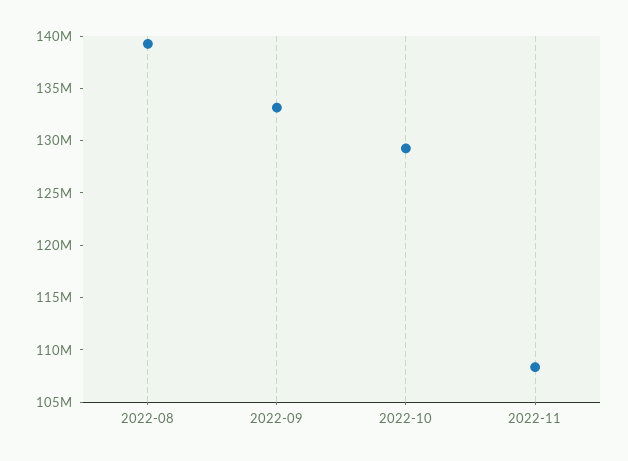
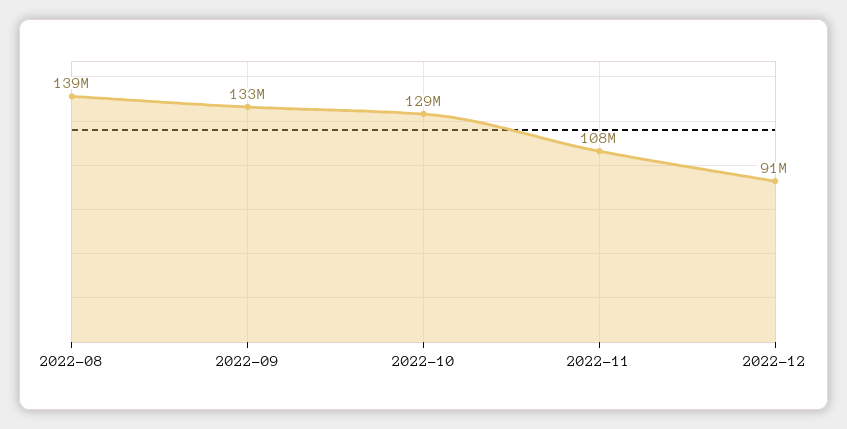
2022-12: none -> 91000000

